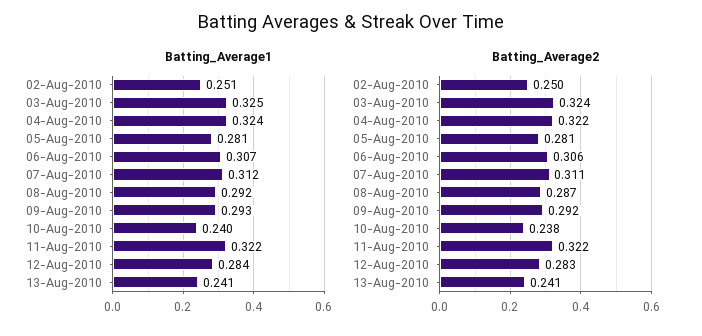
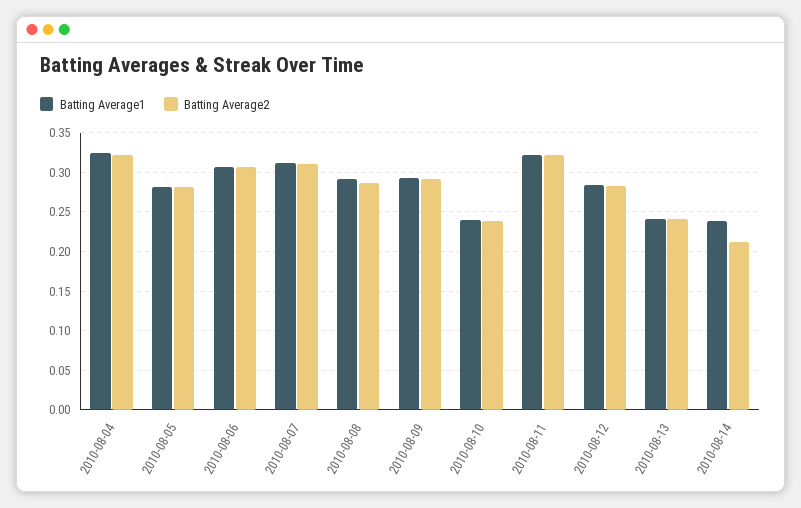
Batting_Average1, 02-Aug-2010: 0.251 -> none
Batting_Average1, 03-Aug-2010: 0.325 -> none
Batting_Average2, 02-Aug-2010: 0.25 -> none
Batting_Average2, 03-Aug-2010: 0.324 -> none
Batting_Average1, 2010-08-14: none -> 0.24
Batting_Average2, 2010-08-14: none -> 0.21

